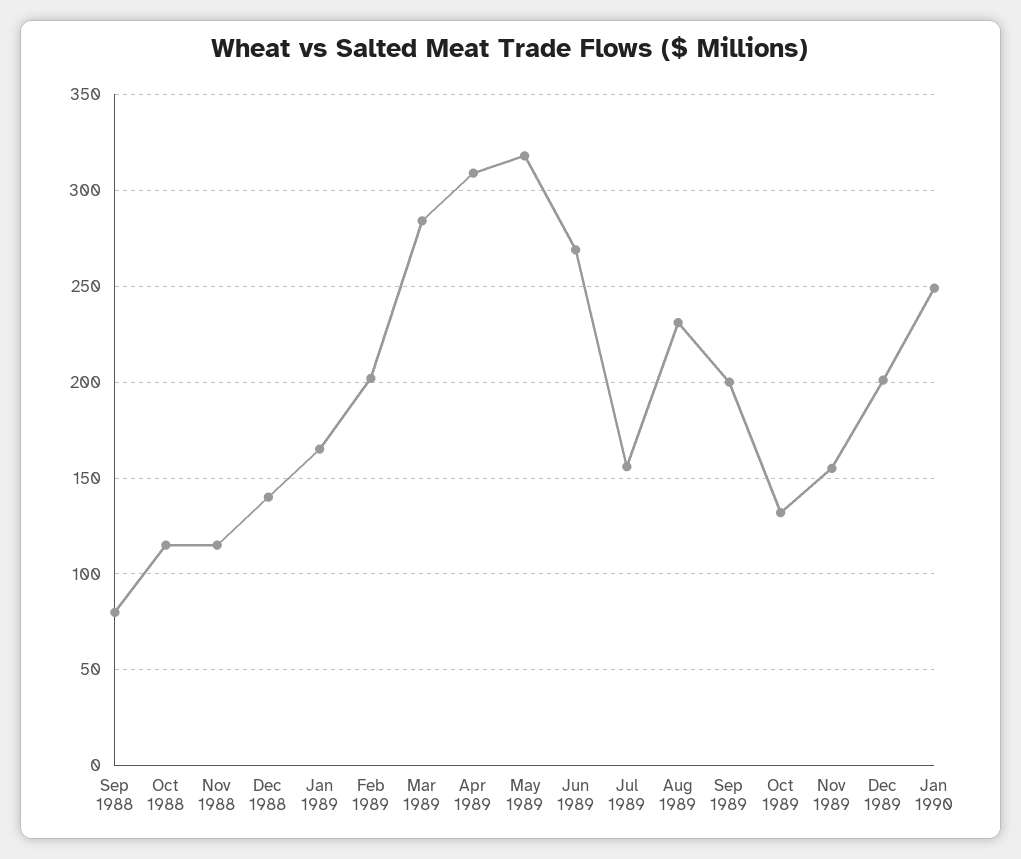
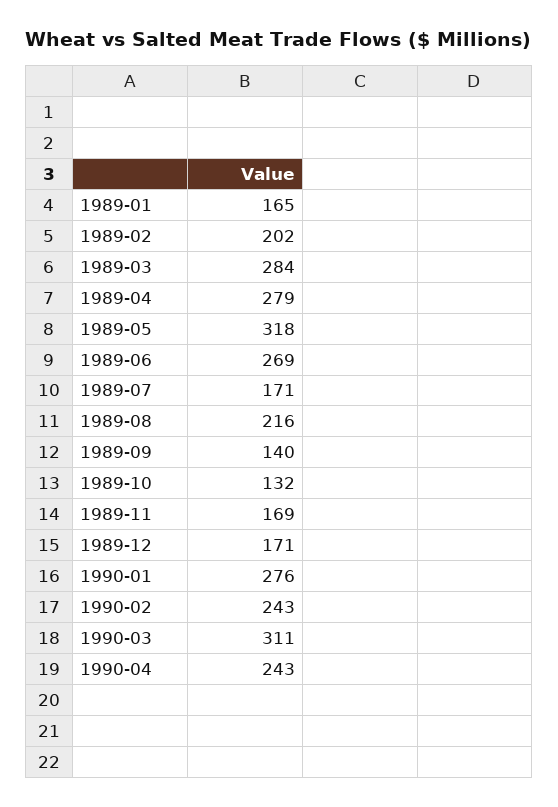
Sep 1988: 80 -> none
Oct 1988: 115 -> none
Nov 1988: 115 -> none
Dec 1988: 140 -> none
Apr 1989: 310 -> 279
Jul 1989: 155 -> 171
Aug 1989: 230 -> 216
Sep 1989: 200 -> 140
Nov 1989: 155 -> 169
Dec 1989: 200 -> 171
Jan 1990: 250 -> 276
1990-02: none -> 243
1990-03: none -> 311
1990-04: none -> 243

